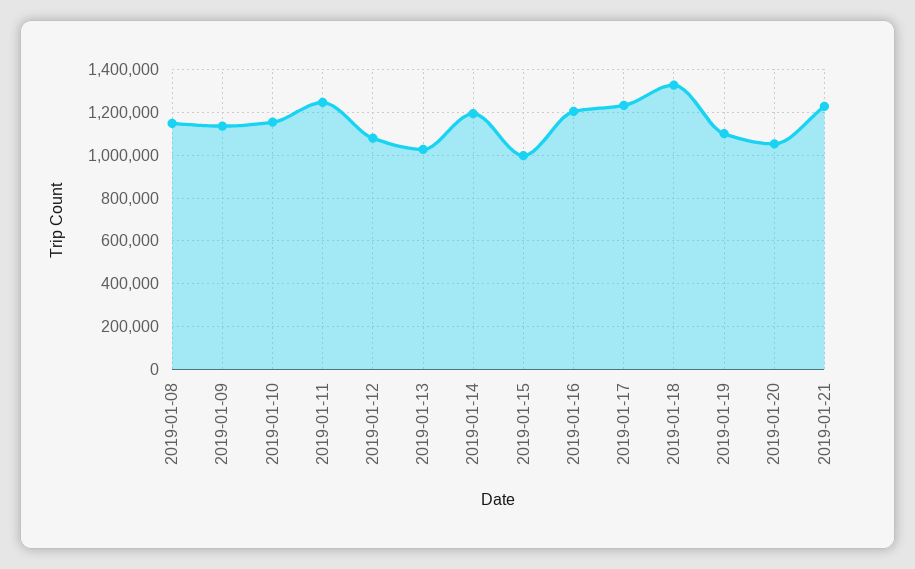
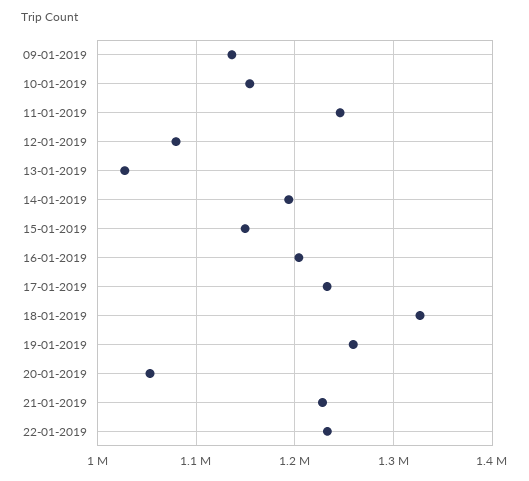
2019-01-08: 1150000 -> none
2019-01-15: 1000000 -> 1150000
2019-01-19: 1100000 -> 1260000
22-01-2019: none -> 1230000

